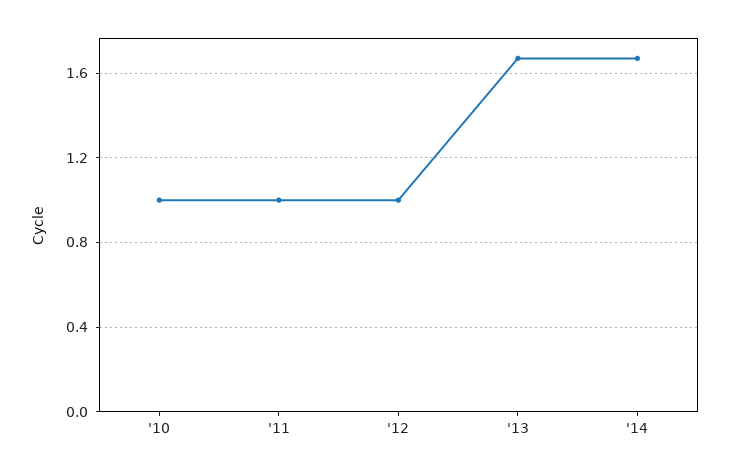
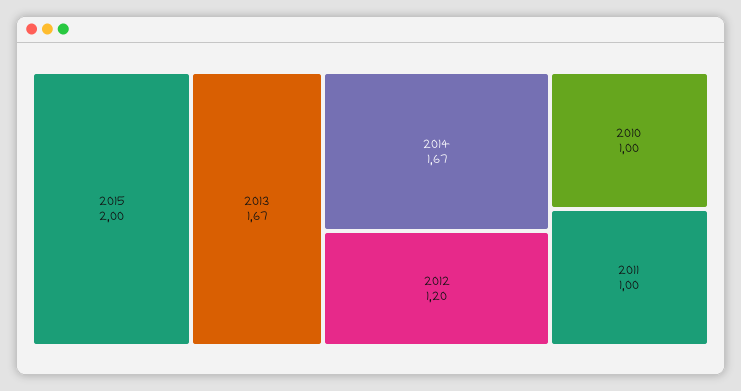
'12: 1 -> 1.2
2015: none -> 2

